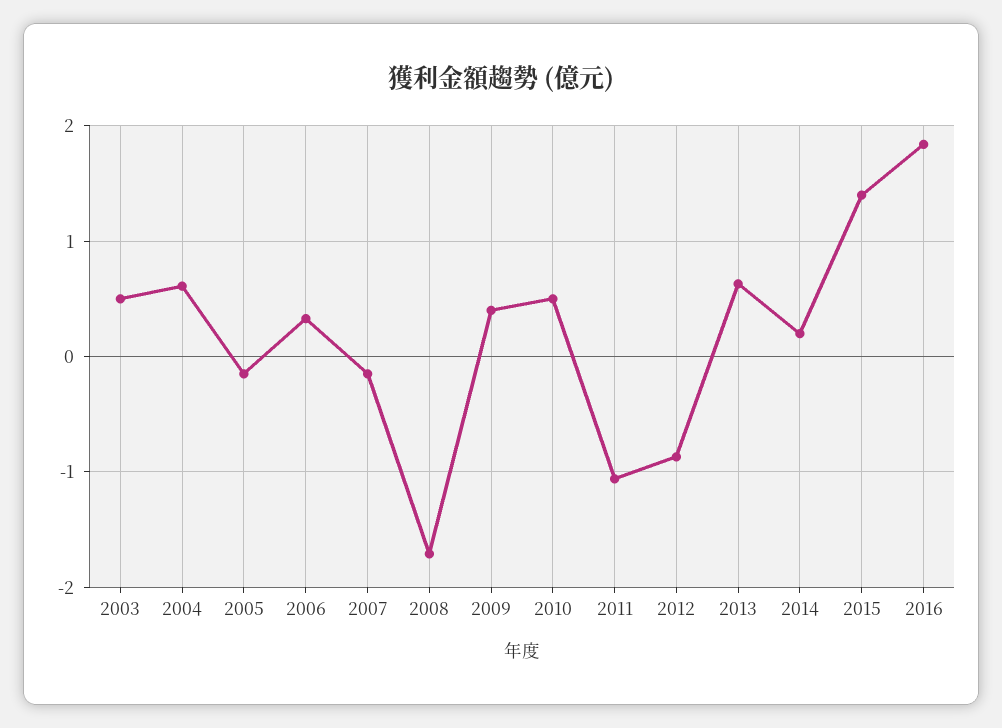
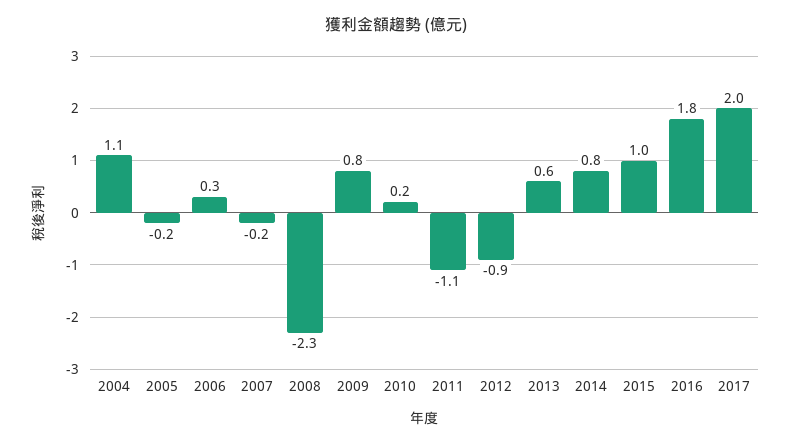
2003: 0.5 -> none
2004: 0.6 -> 1.1
2008: -1.7 -> -2.3
2009: 0.4 -> 0.8
2010: 0.5 -> 0.2
2014: 0.2 -> 0.8
2015: 1.4 -> 1
2017: none -> 2

